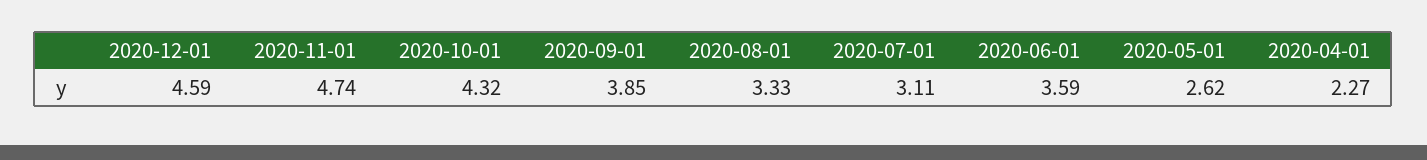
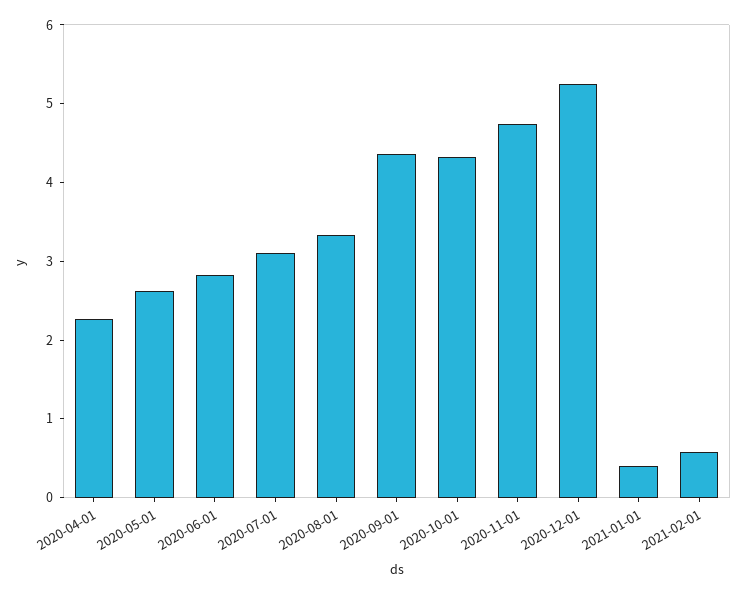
2020-12-01: 4.59 -> 5.2
2020-09-01: 3.85 -> 4.4
2020-06-01: 3.59 -> 2.8
2021-01-01: none -> 0.4
2021-02-01: none -> 0.6

